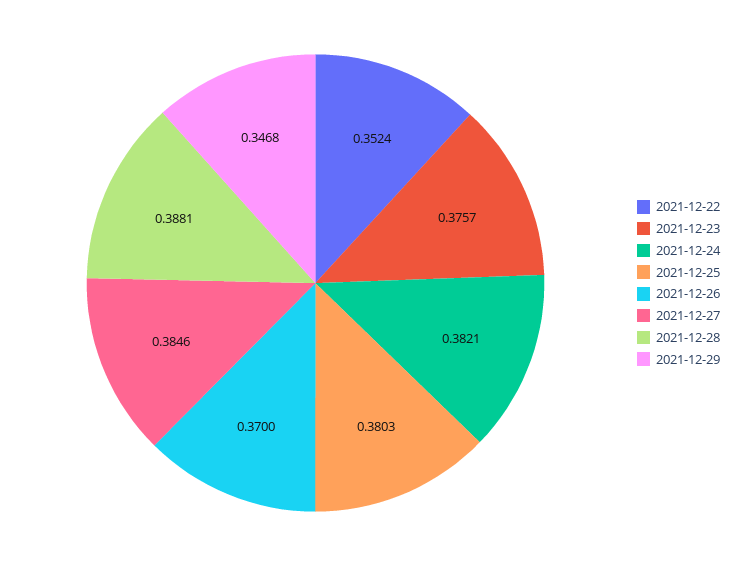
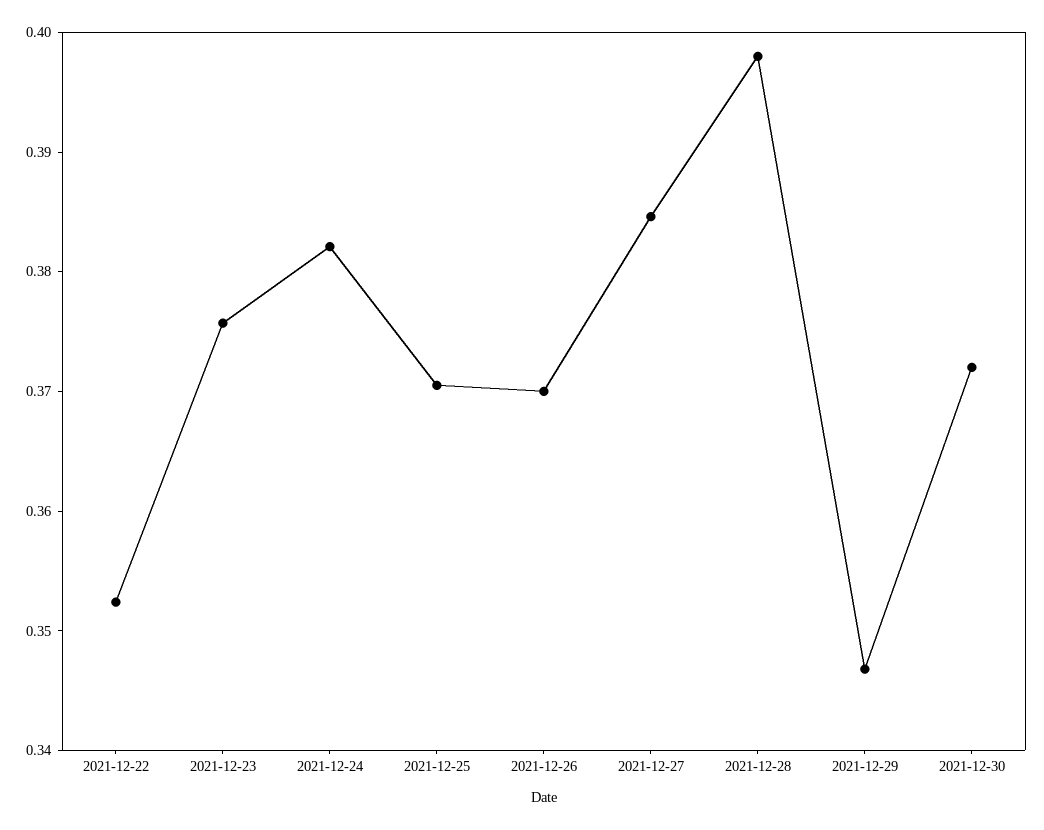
2021-12-25: 0.3803 -> 0.37
2021-12-28: 0.3881 -> 0.398
2021-12-30: none -> 0.372

